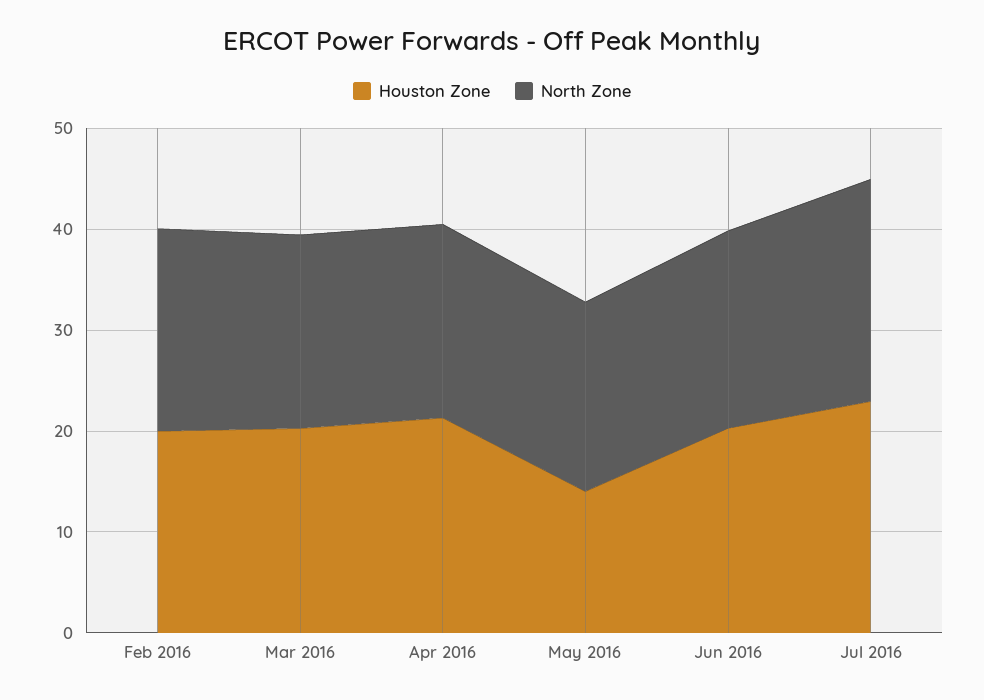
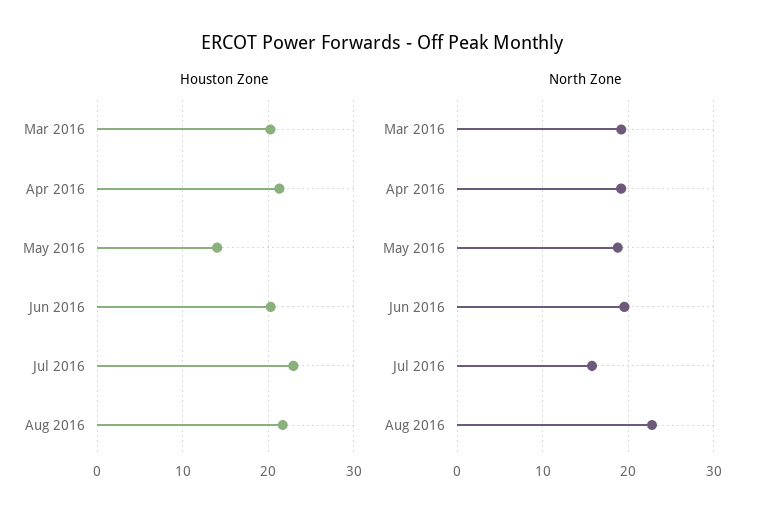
Houston Zone, Feb 2016: 20 -> none
North Zone, Feb 2016: 20 -> none
North Zone, Jul 2016: 22 -> 16
Houston Zone, Aug 2016: none -> 22
North Zone, Aug 2016: none -> 23

